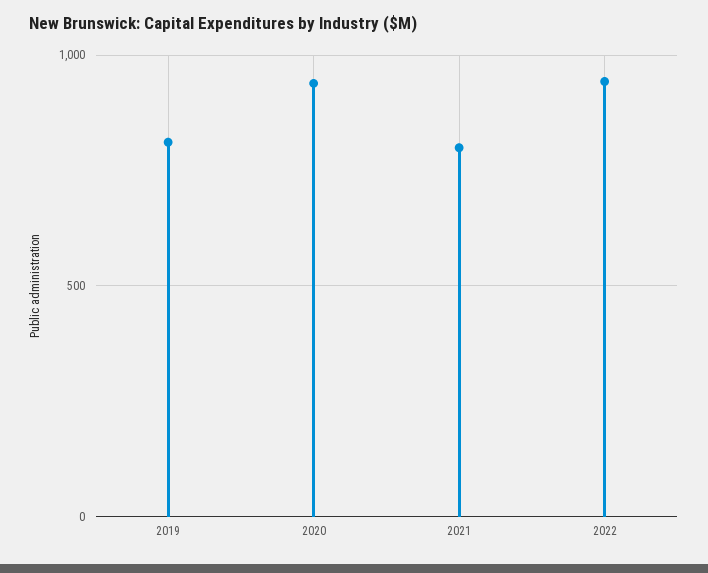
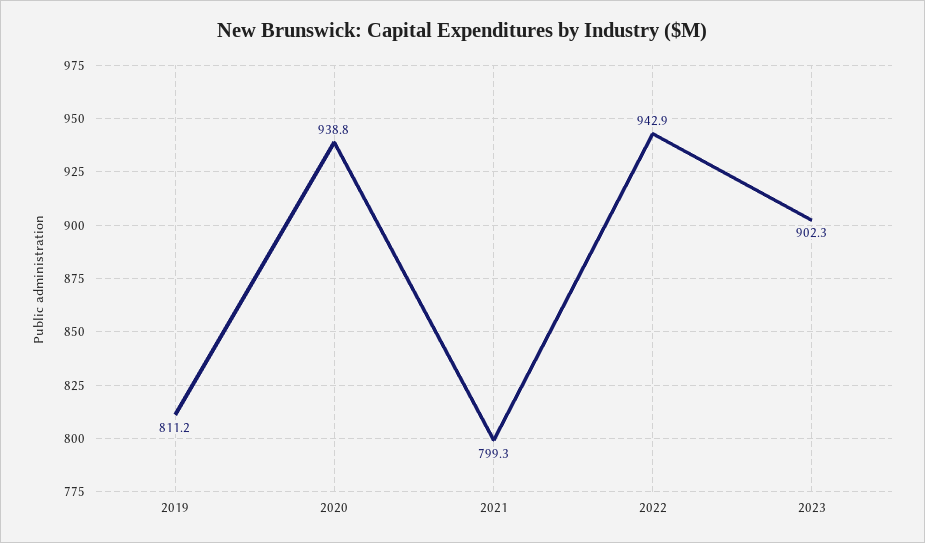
2023: none -> 902.3

